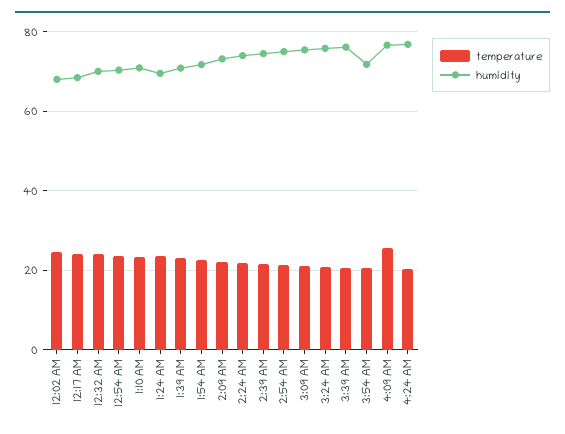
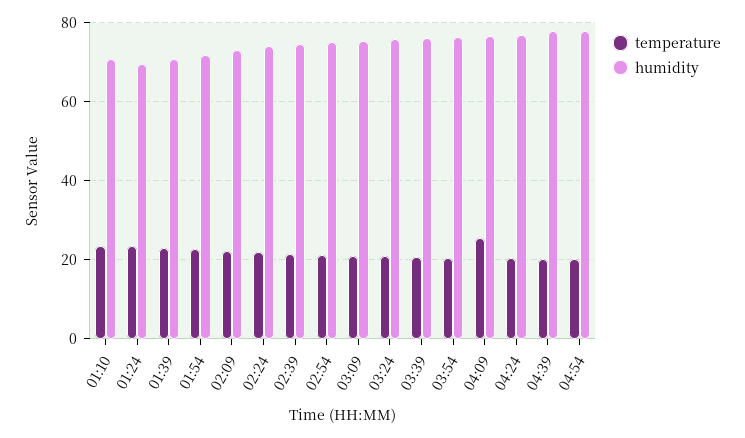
temperature, 12:02 AM: 24 -> none
humidity, 12:02 AM: 68 -> none
temperature, 12:17 AM: 24 -> none
humidity, 12:17 AM: 68 -> none
temperature, 12:32 AM: 24 -> none
humidity, 12:32 AM: 70 -> none
temperature, 12:54 AM: 24 -> none
humidity, 12:54 AM: 70 -> none
humidity, 3:54 AM: 72 -> 76
temperature, 04:39: none -> 20
humidity, 04:39: none -> 78
temperature, 04:54: none -> 20
humidity, 04:54: none -> 78

